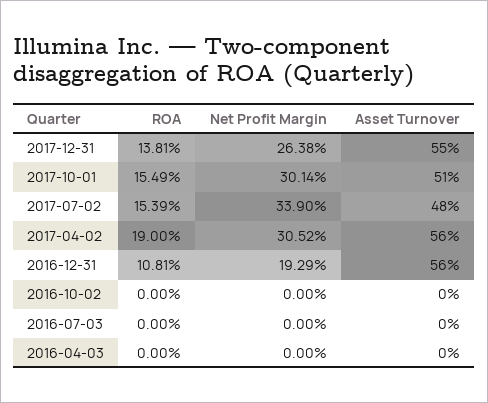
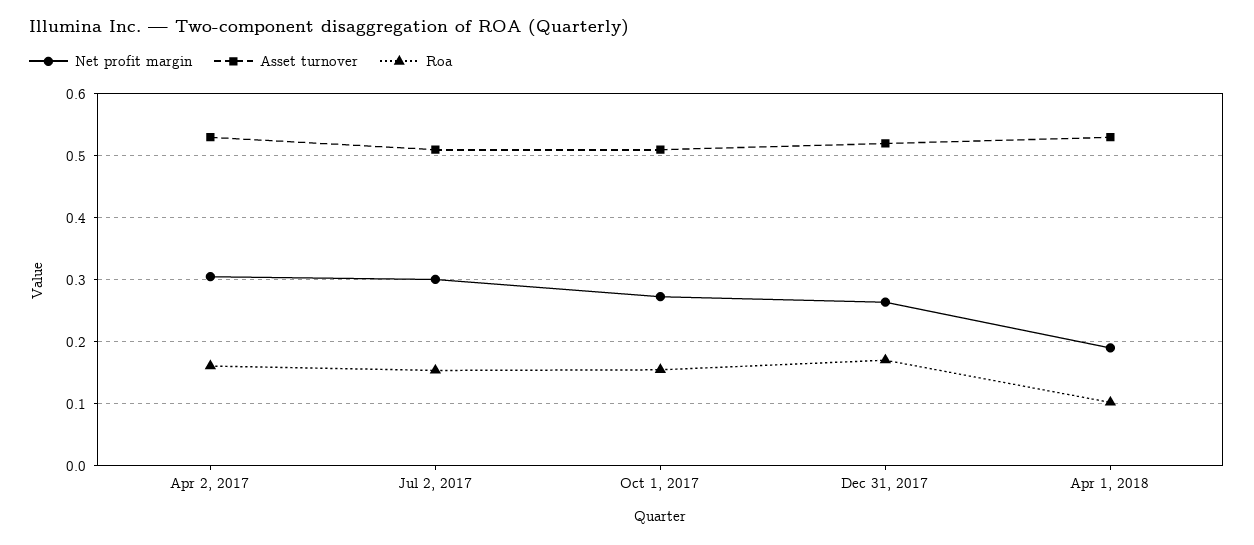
ROA, 2017-12-31: 0.1381 -> 0.17
Asset Turnover, 2017-12-31: 0.55 -> 0.52
Net Profit Margin, 2017-10-01: 0.3014 -> 0.27
Net Profit Margin, 2017-07-02: 0.339 -> 0.3
Asset Turnover, 2017-07-02: 0.48 -> 0.51
ROA, 2017-04-02: 0.19 -> 0.16
Asset Turnover, 2017-04-02: 0.56 -> 0.53
ROA, 2016-12-31: 0.1081 -> none
Net Profit Margin, 2016-12-31: 0.1929 -> none
Asset Turnover, 2016-12-31: 0.56 -> none
ROA, 2016-10-02: 0 -> none
Net Profit Margin, 2016-10-02: 0 -> none
Asset Turnover, 2016-10-02: 0 -> none
ROA, 2016-07-03: 0 -> none
Net Profit Margin, 2016-07-03: 0 -> none
Asset Turnover, 2016-07-03: 0 -> none
ROA, 2016-04-03: 0 -> none
Net Profit Margin, 2016-04-03: 0 -> none
Asset Turnover, 2016-04-03: 0 -> none
Net Profit Margin, Apr 1, 2018: none -> 0.19
Asset Turnover, Apr 1, 2018: none -> 0.53
ROA, Apr 1, 2018: none -> 0.1

